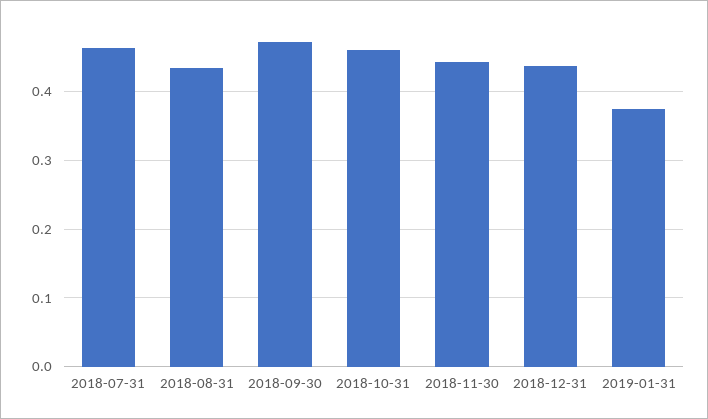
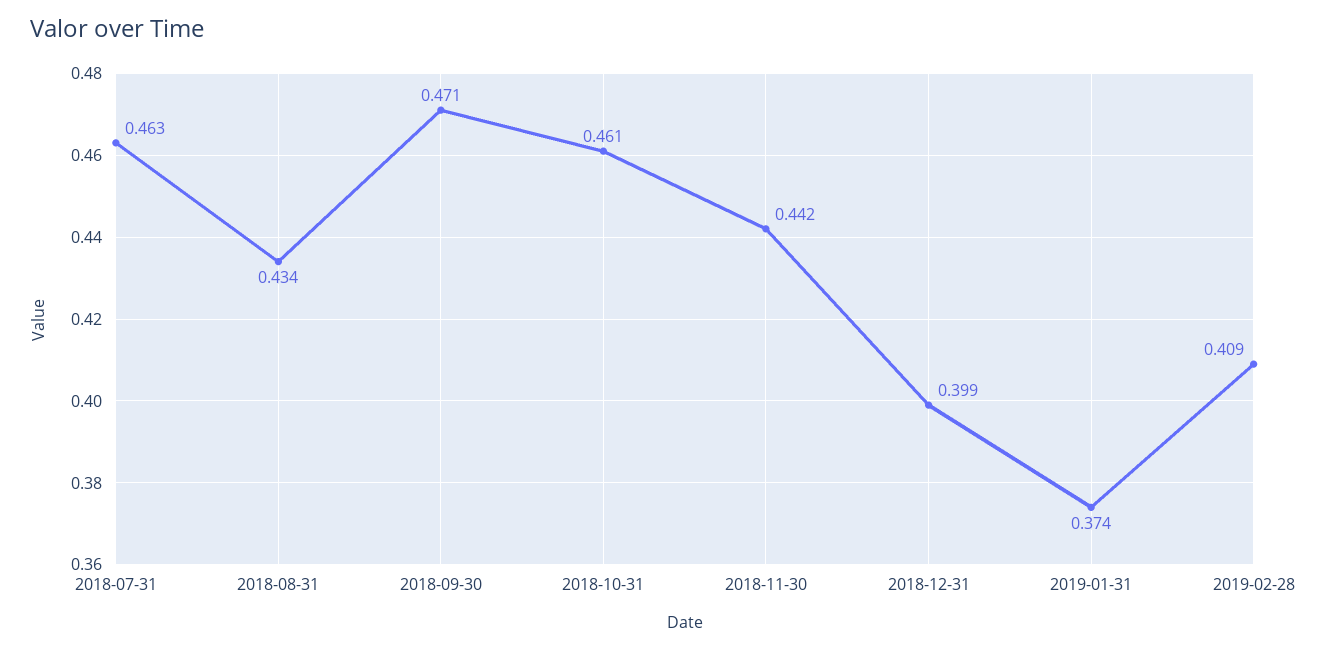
2018-12-31: 0.44 -> 0.399
2019-02-28: none -> 0.409

